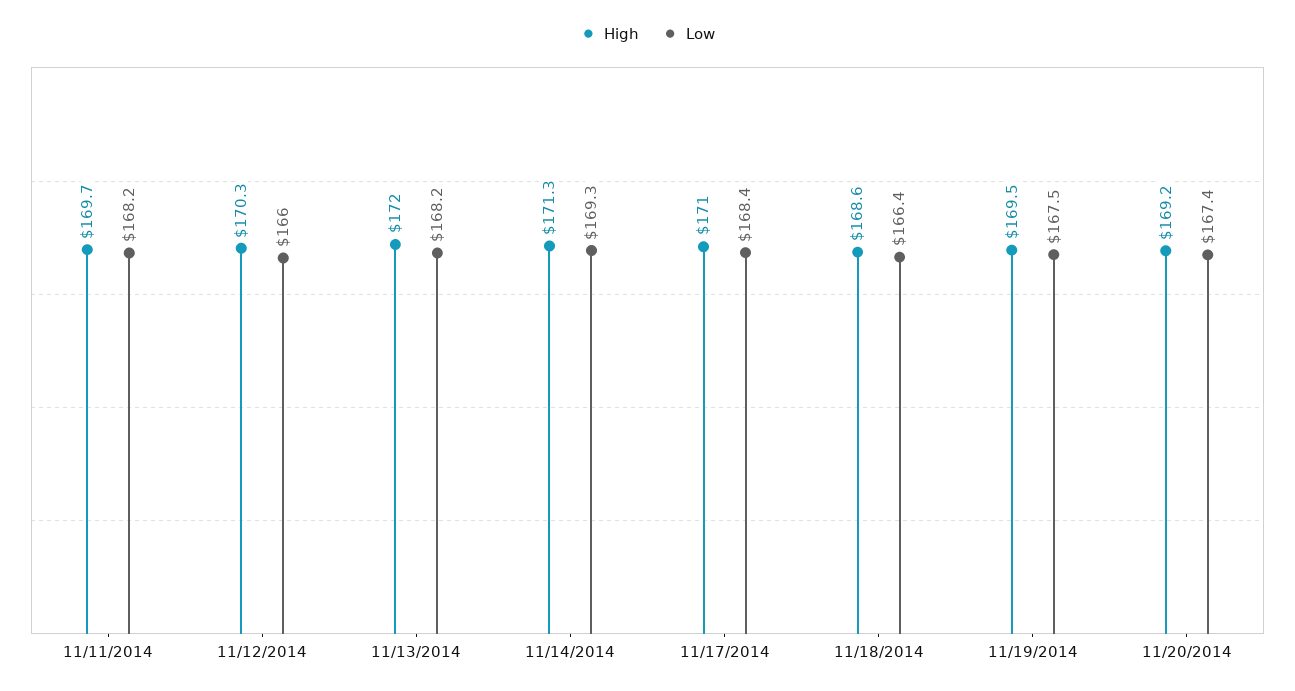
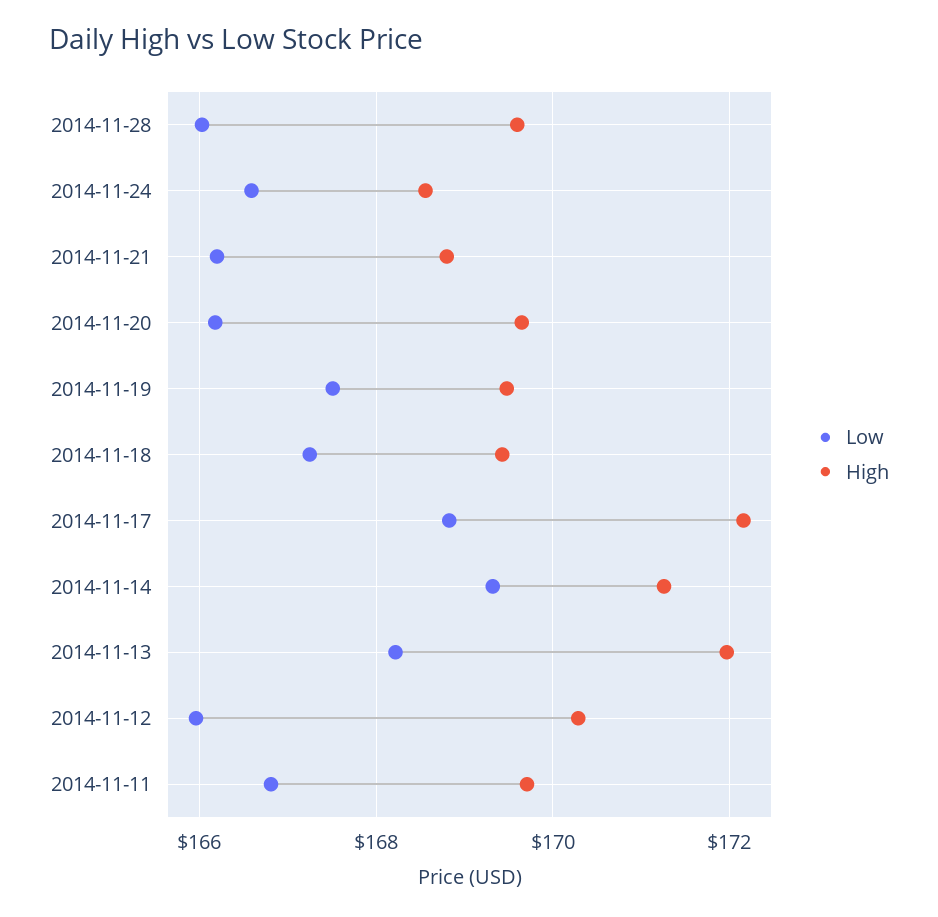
Low, 11/11/2014: 168.2 -> 166.8
High, 11/17/2014: 171 -> 172.2
Low, 11/17/2014: 168.4 -> 168.8
High, 11/18/2014: 168.6 -> 169.4
Low, 11/18/2014: 166.4 -> 167.2
High, 11/20/2014: 169.2 -> 169.6
Low, 11/20/2014: 167.4 -> 166.2
Low, 2014-11-28: none -> 166
High, 2014-11-28: none -> 169.6
Low, 2014-11-24: none -> 166.6
High, 2014-11-24: none -> 168.6
Low, 2014-11-21: none -> 166.2
High, 2014-11-21: none -> 168.8

